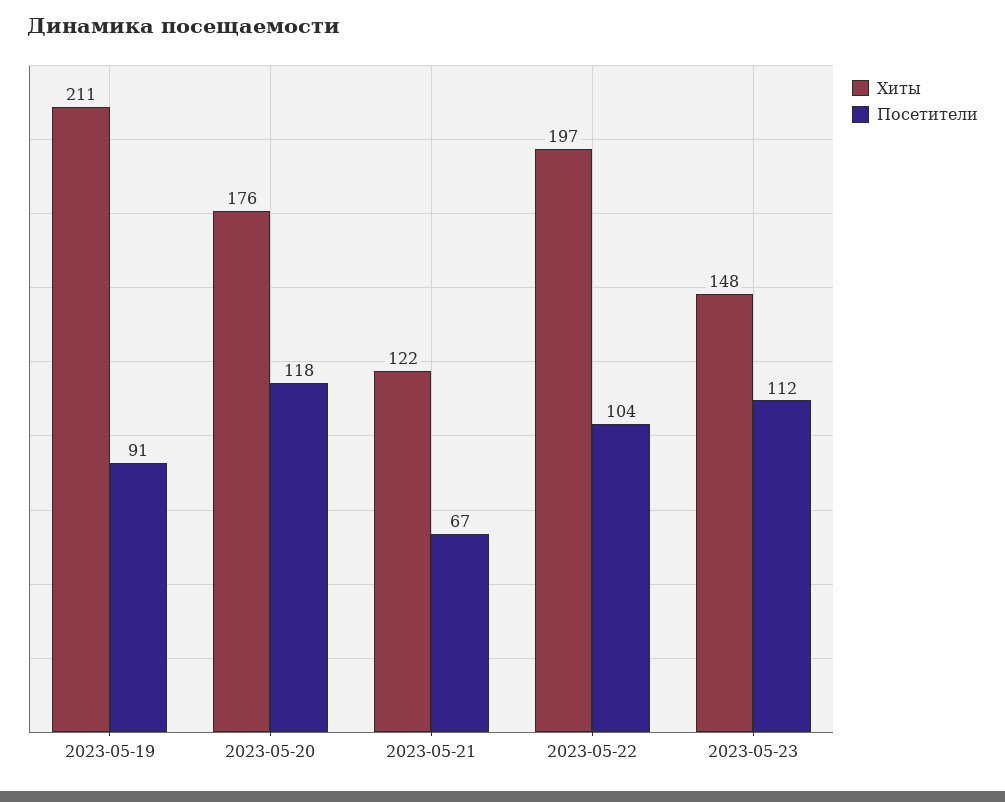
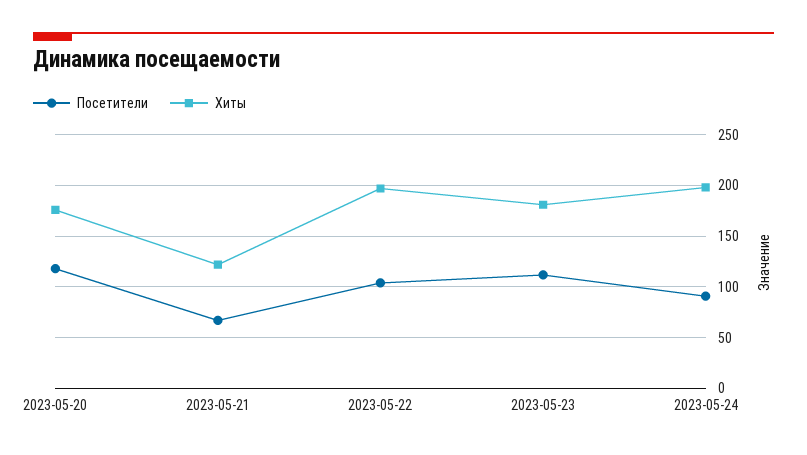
Хиты, 2023-05-19: 211 -> none
Посетители, 2023-05-19: 91 -> none
Хиты, 2023-05-23: 148 -> 180
Посетители, 2023-05-24: none -> 90
Хиты, 2023-05-24: none -> 200

